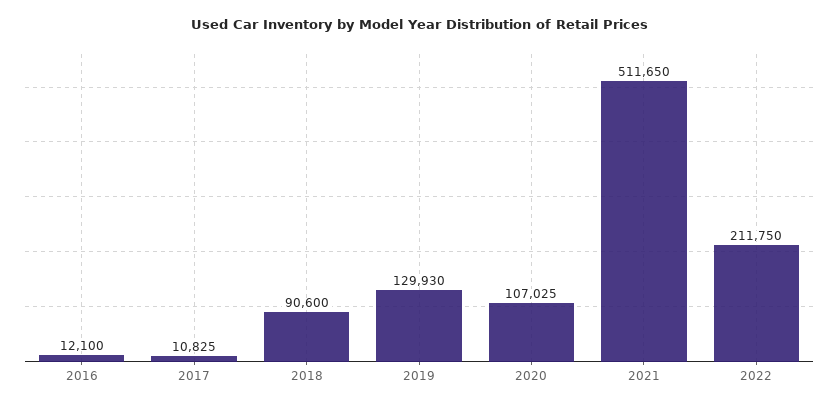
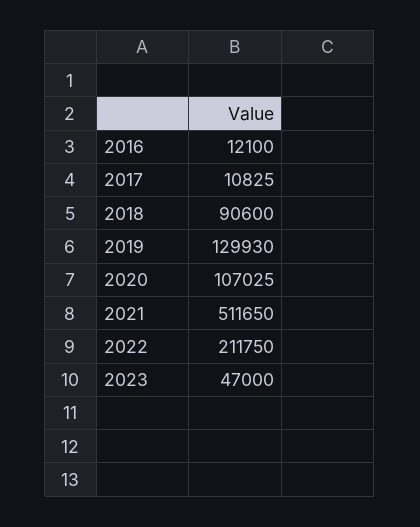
2023: none -> 47000

